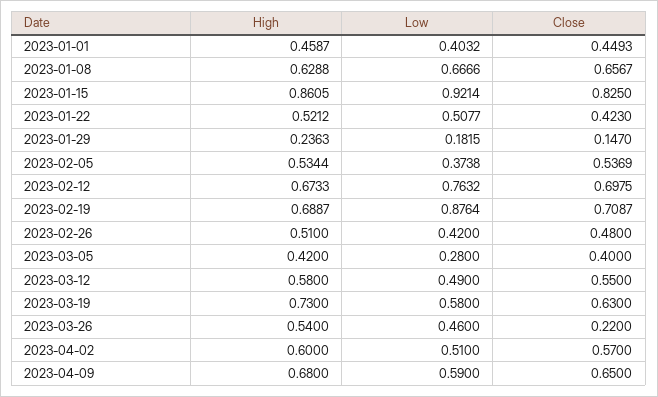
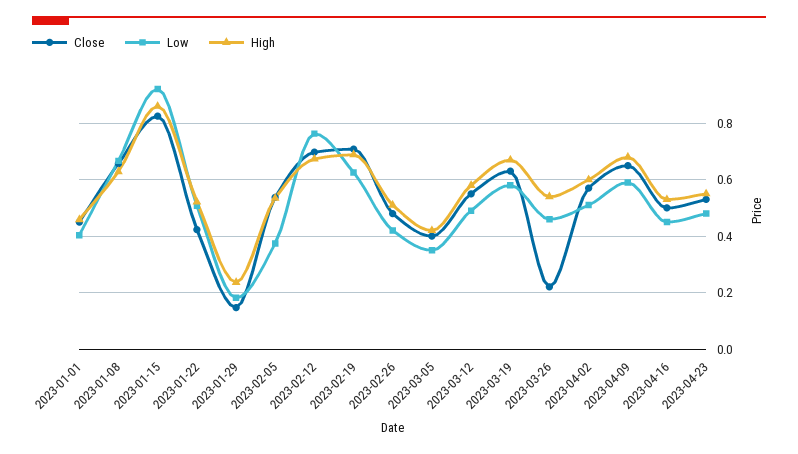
Low, 2023-02-19: 0.8764 -> 0.625
Low, 2023-03-05: 0.28 -> 0.35
High, 2023-03-19: 0.73 -> 0.675
Close, 2023-04-16: none -> 0.5
Low, 2023-04-16: none -> 0.45
High, 2023-04-16: none -> 0.525
Close, 2023-04-23: none -> 0.525
Low, 2023-04-23: none -> 0.475
High, 2023-04-23: none -> 0.55

